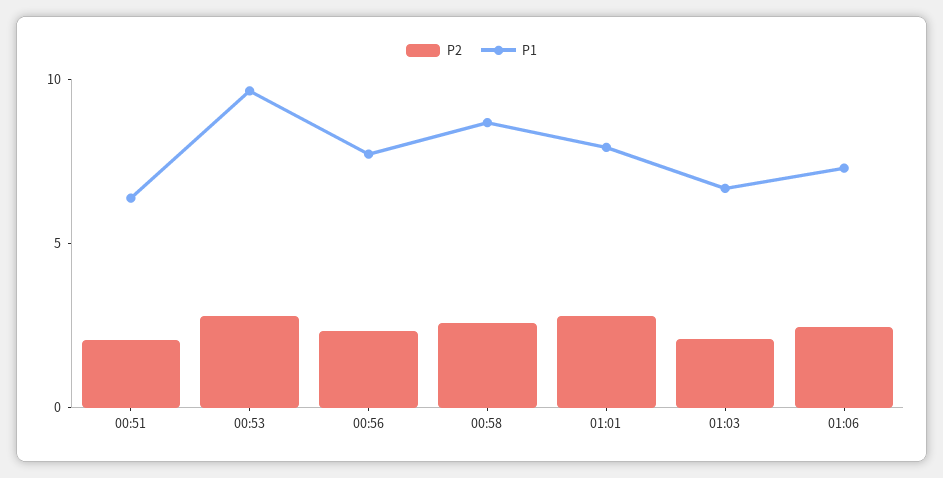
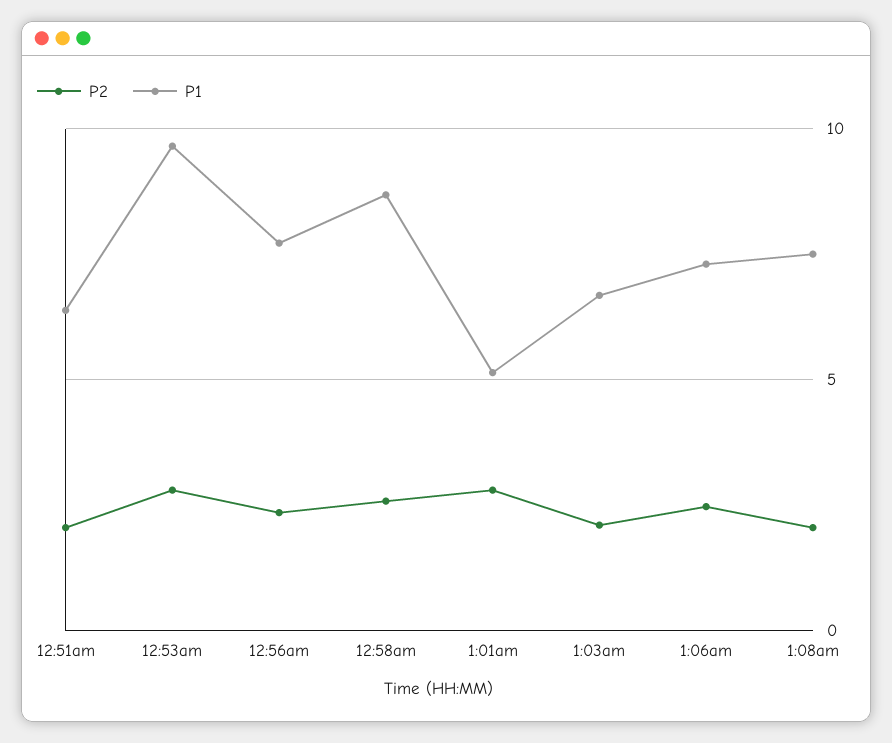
P1, 01:01: 8 -> 5
P2, 1:08am: none -> 2
P1, 1:08am: none -> 7.5

